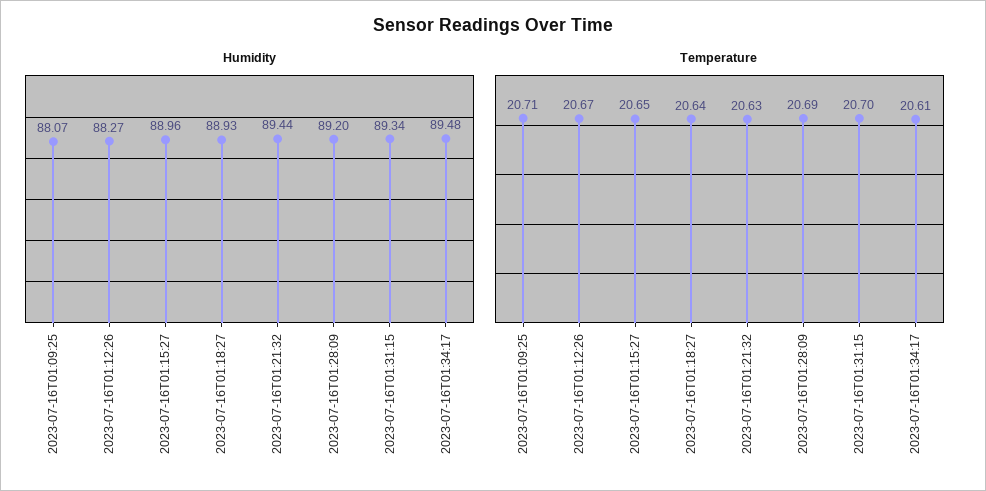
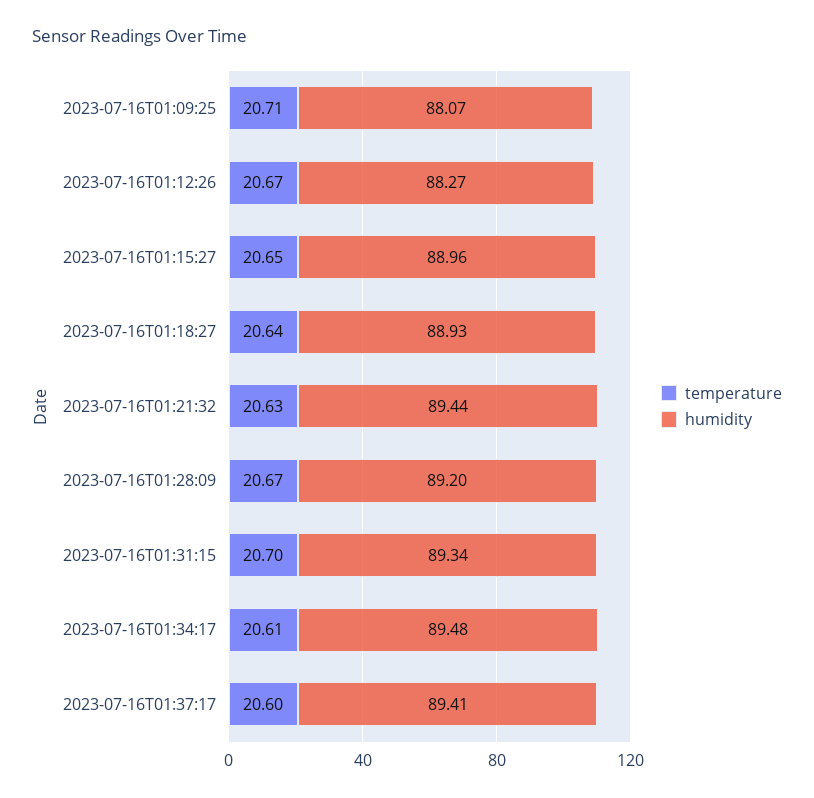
Temperature, 2023-07-16T01:28:09: 20.69 -> 20.67
Temperature, 2023-07-16T01:37:17: none -> 20.6
Humidity, 2023-07-16T01:37:17: none -> 89.41

